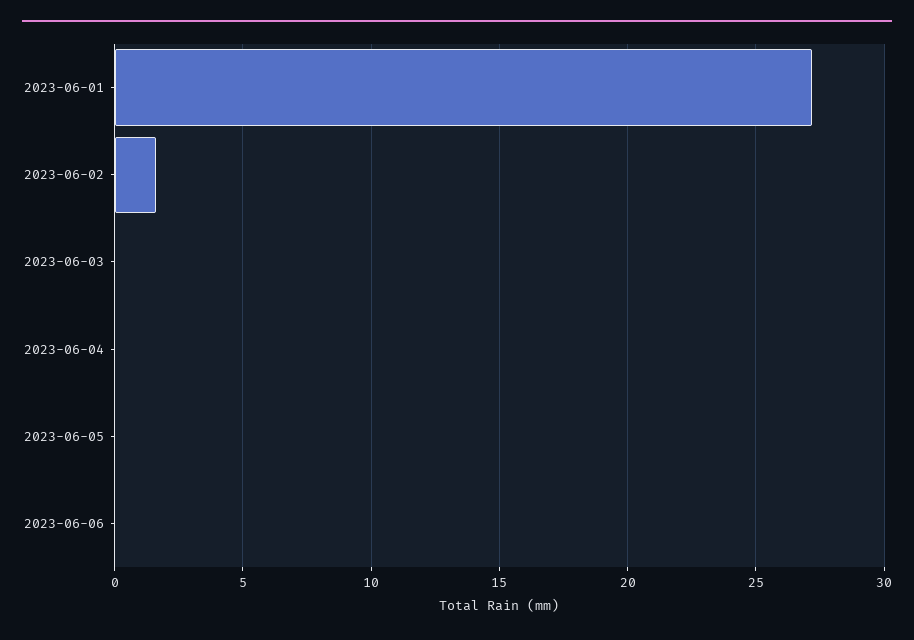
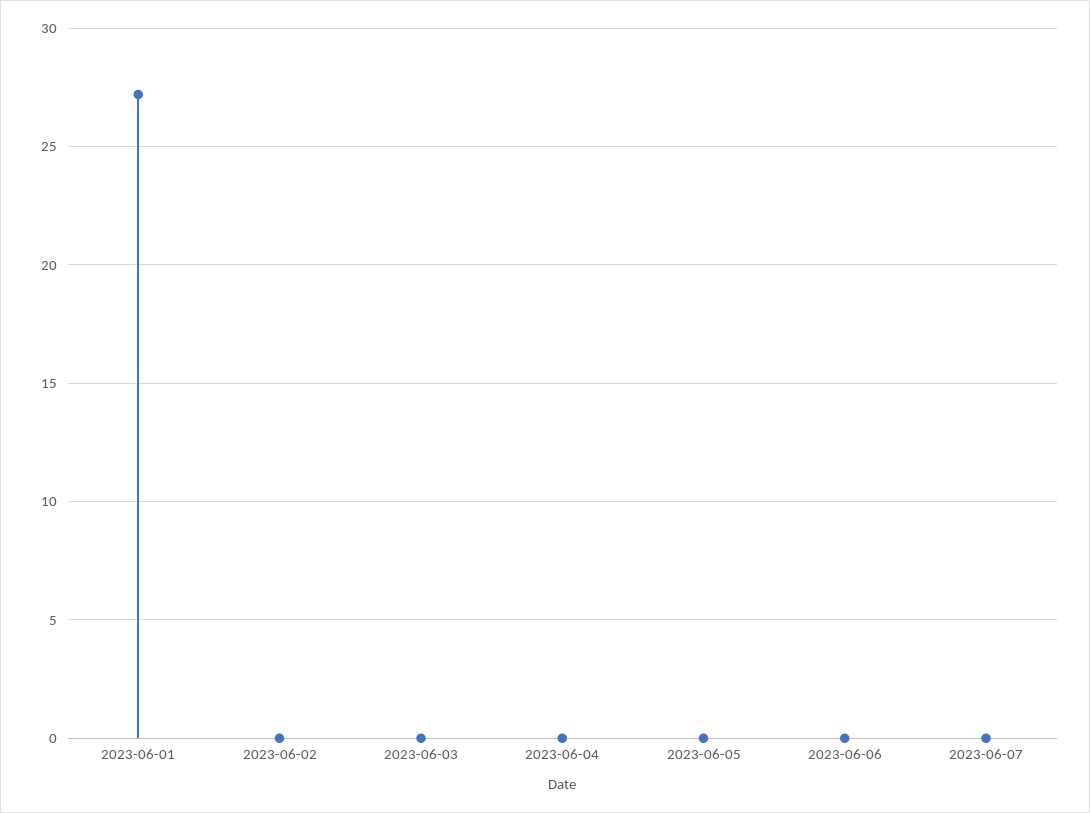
2023-06-02: 1.5 -> 0
2023-06-07: none -> 0

